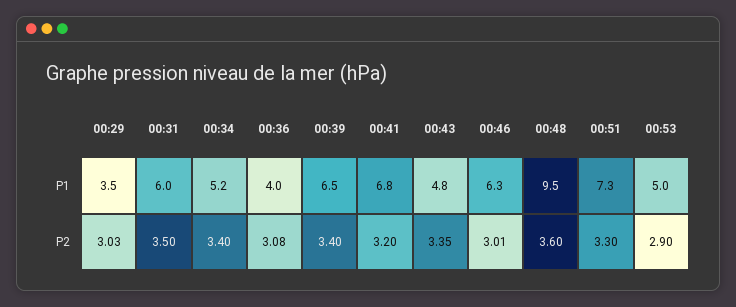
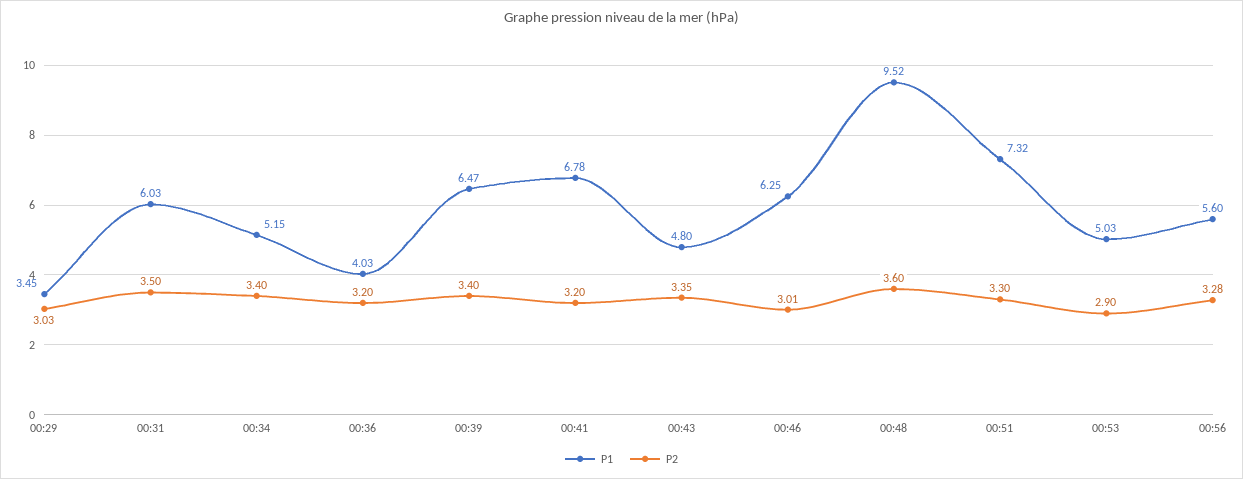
P2, 00:36: 3.08 -> 3.2
P1, 00:56: none -> 5.6
P2, 00:56: none -> 3.28

